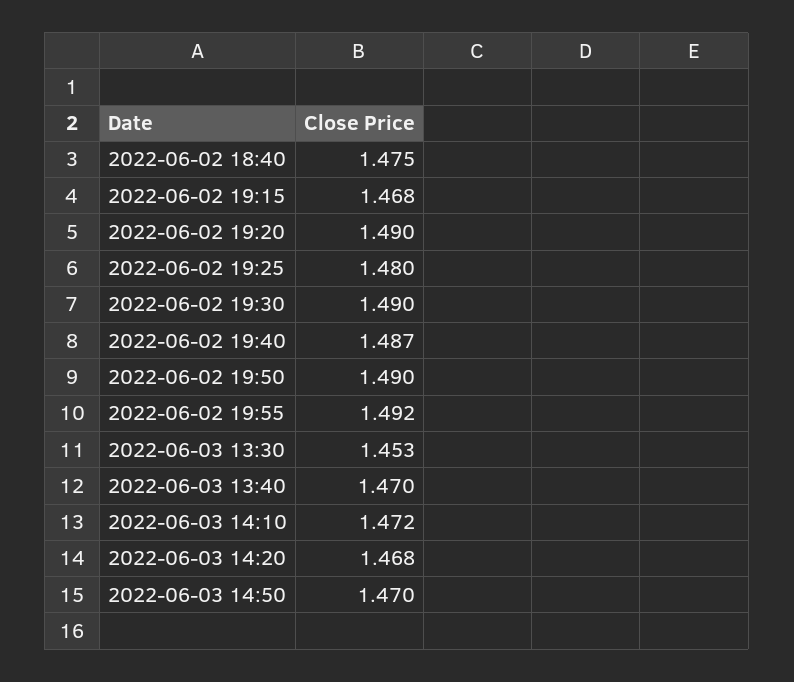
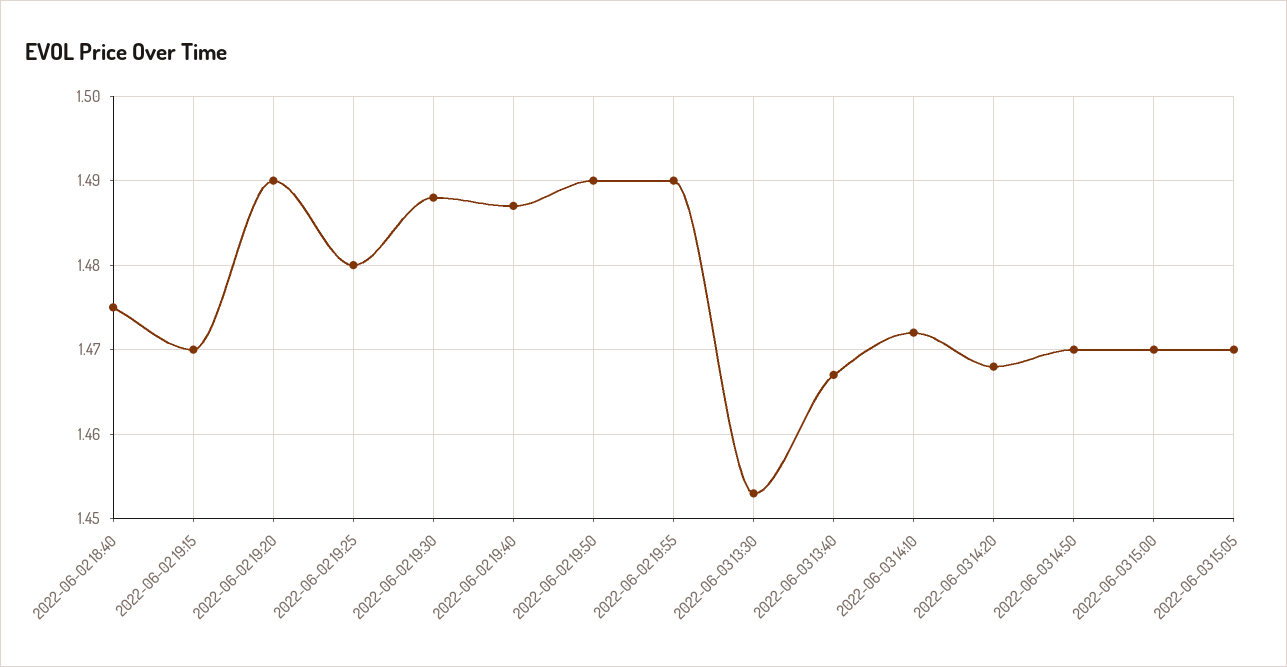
2022-06-02 19:15: 1.468 -> 1.47
2022-06-02 19:30: 1.49 -> 1.488
2022-06-02 19:55: 1.492 -> 1.49
2022-06-03 13:40: 1.47 -> 1.467
2022-06-03 15:00: none -> 1.47
2022-06-03 15:05: none -> 1.47

